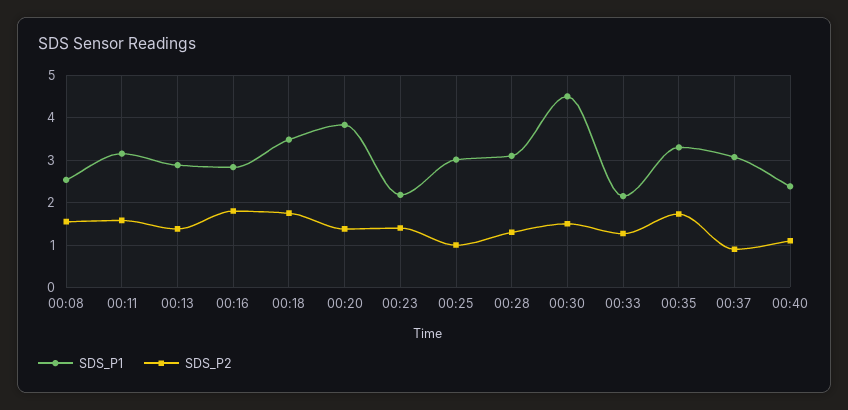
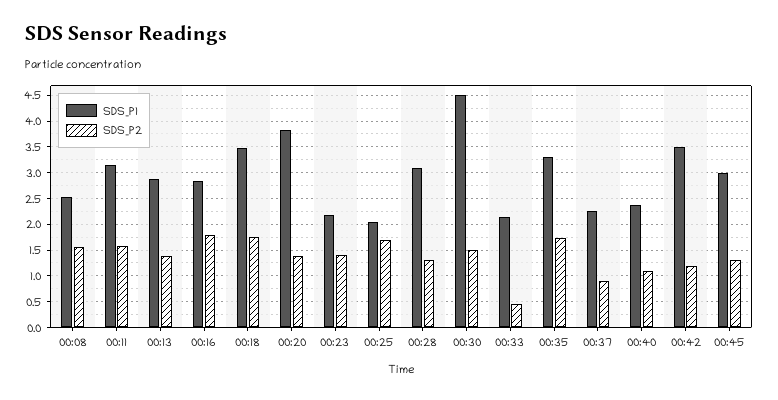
SDS_P1, 00:25: 3 -> 2
SDS_P2, 00:25: 1 -> 1.75
SDS_P2, 00:33: 1.2 -> 0.5
SDS_P1, 00:37: 3 -> 2.25
SDS_P1, 00:42: none -> 3.5
SDS_P2, 00:42: none -> 1.25
SDS_P1, 00:45: none -> 3
SDS_P2, 00:45: none -> 1.25

